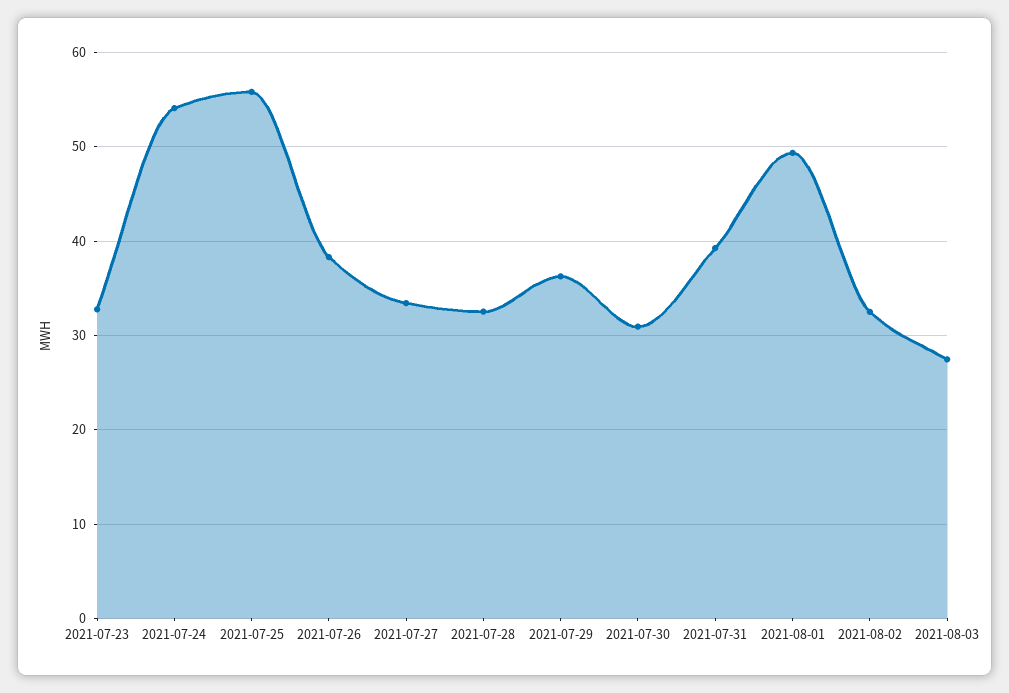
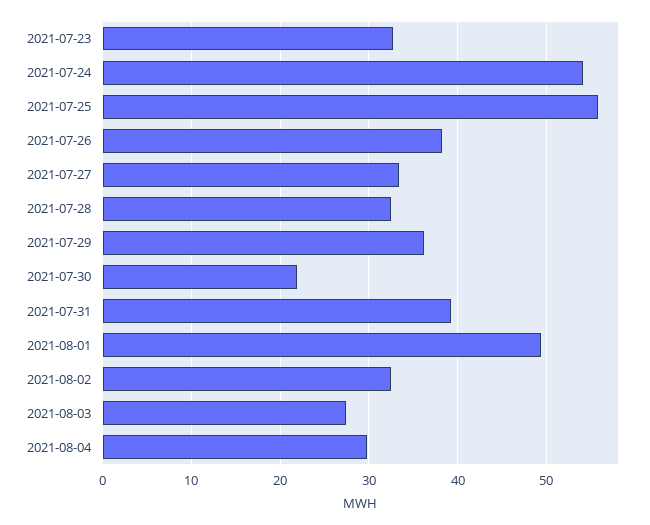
2021-07-30: 31 -> 22
2021-08-04: none -> 30

